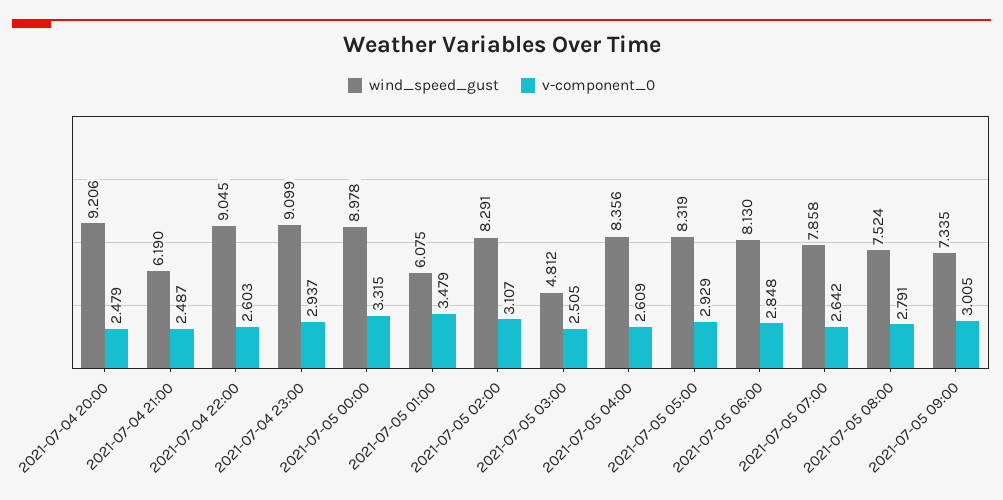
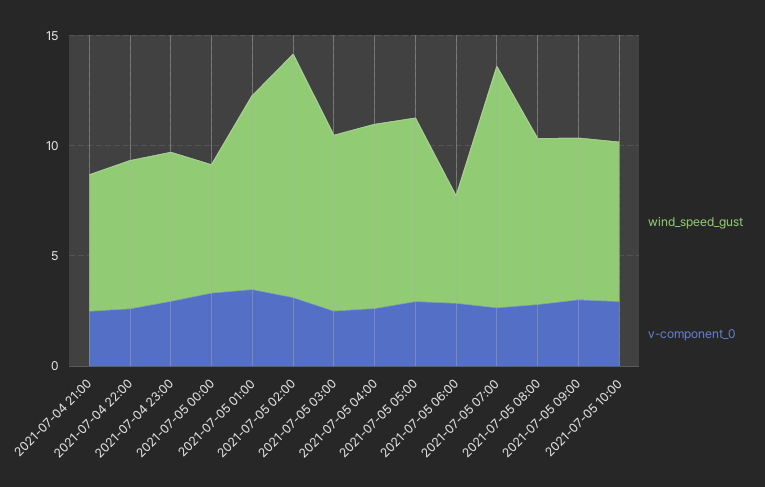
wind_speed_gust, 2021-07-04 20:00: 9.206 -> none
v-component_0, 2021-07-04 20:00: 2.479 -> none
wind_speed_gust, 2021-07-04 22:00: 9.045 -> 7
wind_speed_gust, 2021-07-04 23:00: 9.099 -> 7
wind_speed_gust, 2021-07-05 00:00: 8.978 -> 6
wind_speed_gust, 2021-07-05 01:00: 6.075 -> 9
wind_speed_gust, 2021-07-05 02:00: 8.291 -> 11
wind_speed_gust, 2021-07-05 03:00: 4.812 -> 8
wind_speed_gust, 2021-07-05 06:00: 8.13 -> 5
wind_speed_gust, 2021-07-05 07:00: 7.858 -> 11
wind_speed_gust, 2021-07-05 10:00: none -> 7
v-component_0, 2021-07-05 10:00: none -> 3

